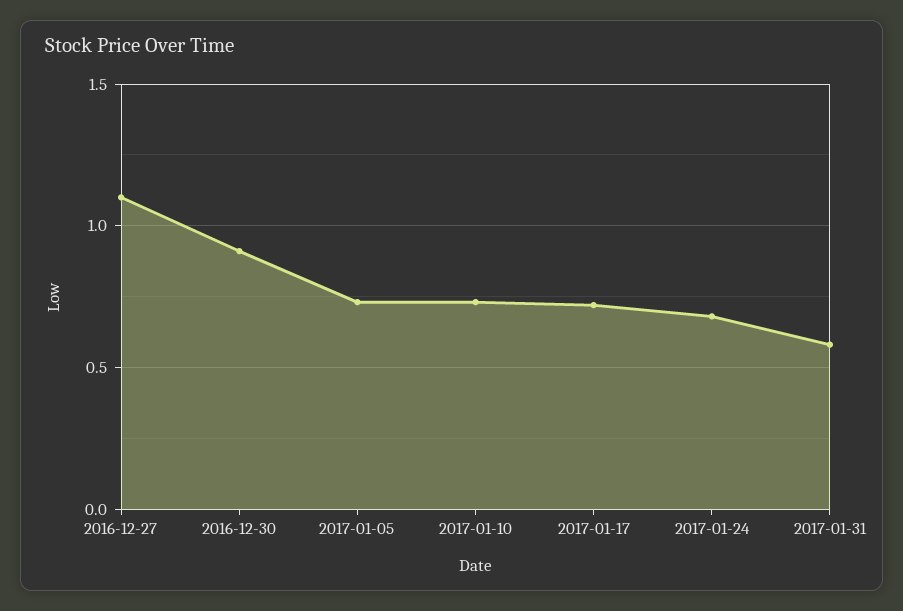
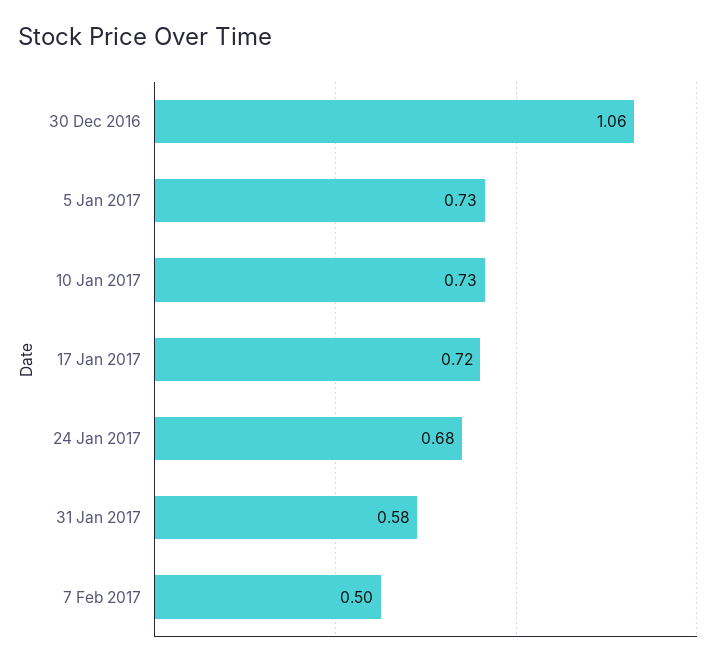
2016-12-27: 1.1 -> none
2016-12-30: 0.9 -> 1.06
7 Feb 2017: none -> 0.5

